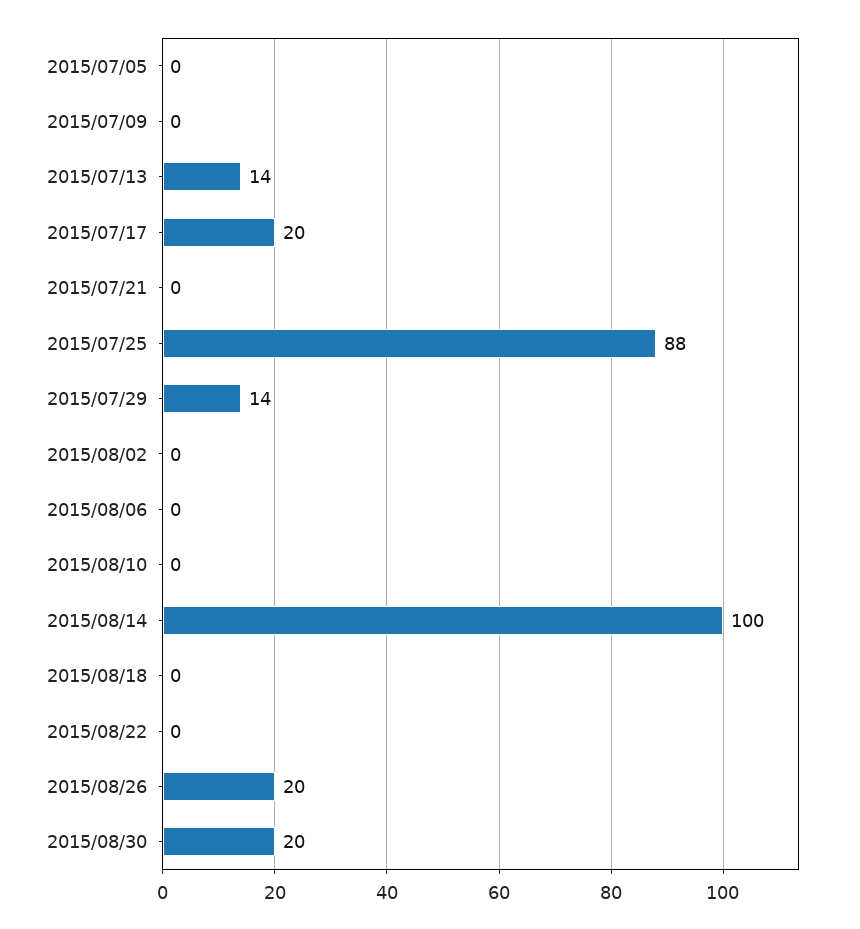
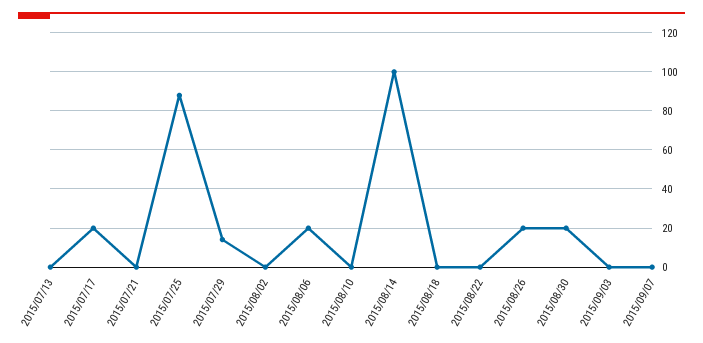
2015/07/05: 0 -> none
2015/07/09: 0 -> none
2015/07/13: 14 -> 0
2015/08/06: 0 -> 20
2015/09/03: none -> 0
2015/09/07: none -> 0

